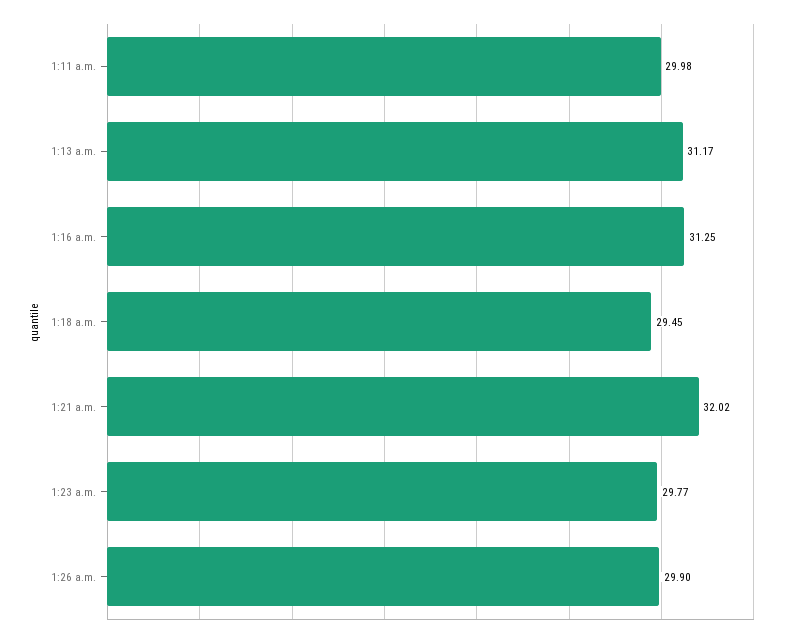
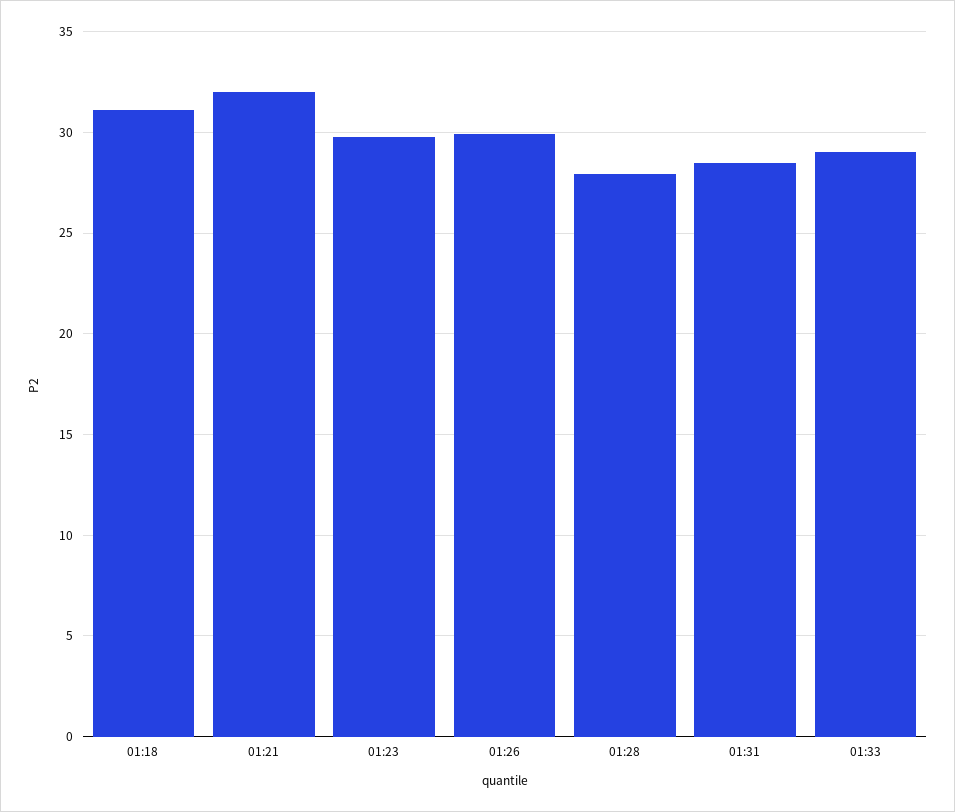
1:11 a.m.: 29.98 -> none
1:13 a.m.: 31.17 -> none
1:16 a.m.: 31.25 -> none
1:18 a.m.: 29.45 -> 31
01:28: none -> 28
01:31: none -> 28.5
01:33: none -> 29

